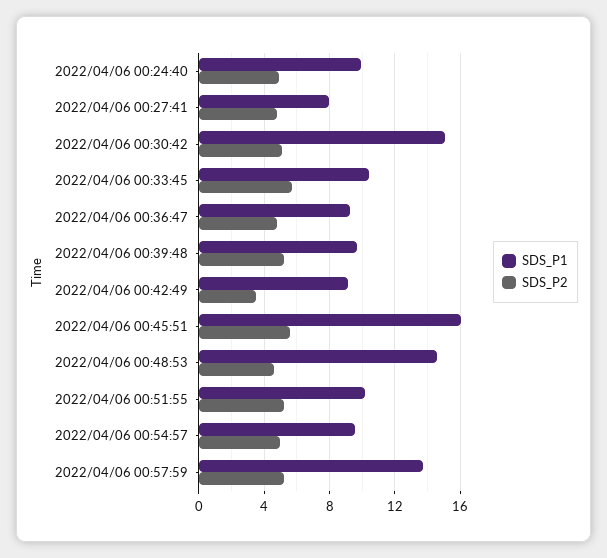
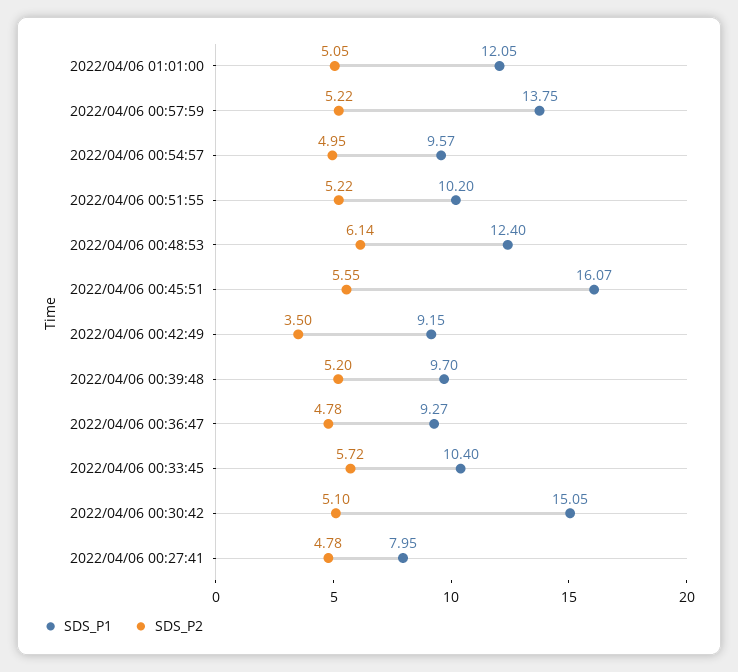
SDS_P1, 2022/04/06 00:24:40: 10 -> none
SDS_P2, 2022/04/06 00:24:40: 5 -> none
SDS_P1, 2022/04/06 00:48:53: 14.5 -> 12.4
SDS_P2, 2022/04/06 00:48:53: 4.5 -> 6.14
SDS_P1, 2022/04/06 01:01:00: none -> 12.05
SDS_P2, 2022/04/06 01:01:00: none -> 5.05

